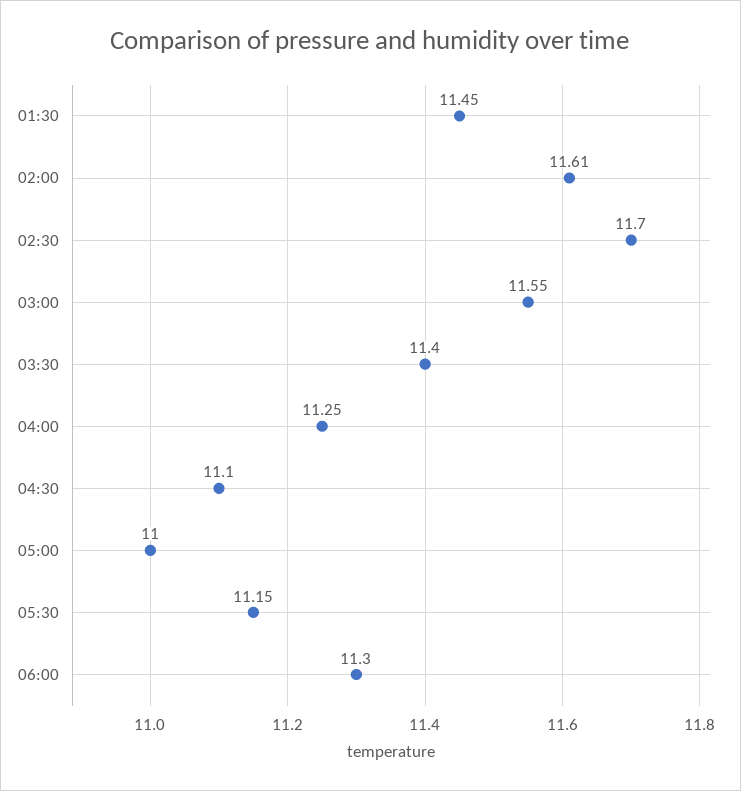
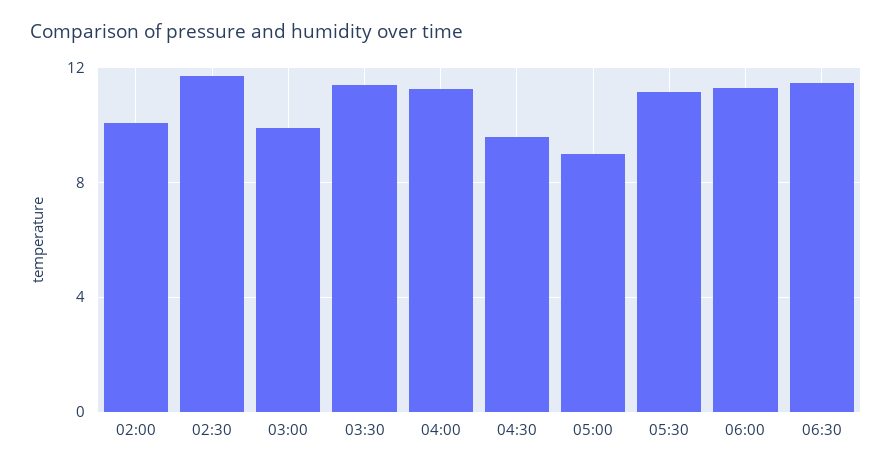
01:30: 11.45 -> none
02:00: 11.61 -> 10
03:00: 11.55 -> 10
04:30: 11.1 -> 9.5
05:00: 11 -> 9
06:30: none -> 11.5

